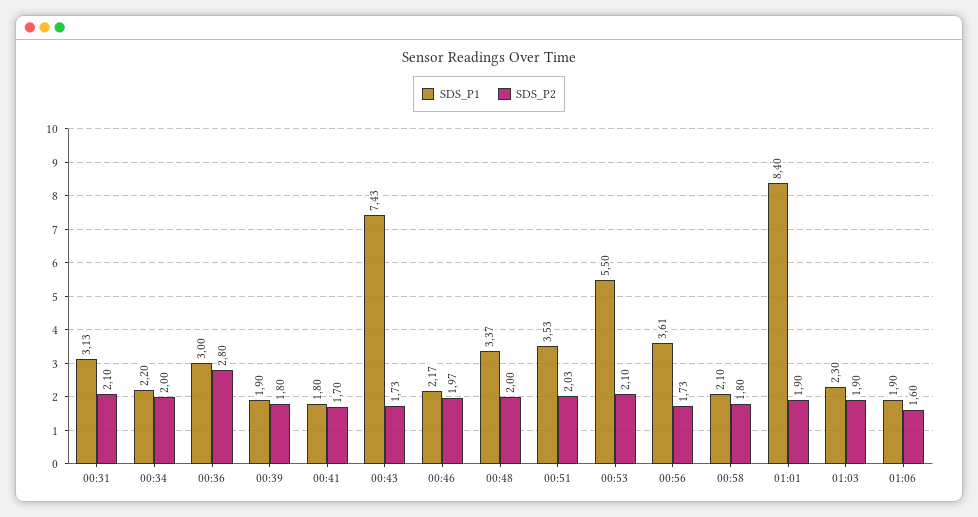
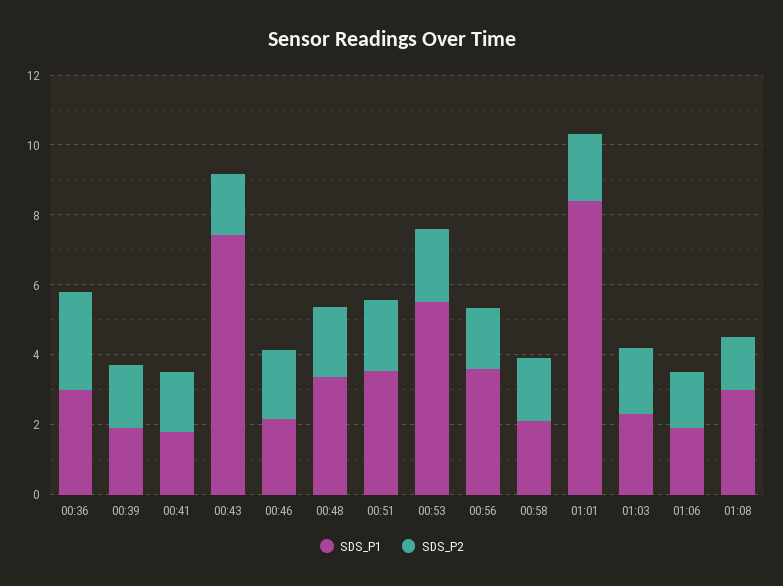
SDS_P1, 00:31: 3.13 -> none
SDS_P2, 00:31: 2.1 -> none
SDS_P1, 00:34: 2.2 -> none
SDS_P2, 00:34: 2 -> none
SDS_P1, 01:08: none -> 3
SDS_P2, 01:08: none -> 1.5

